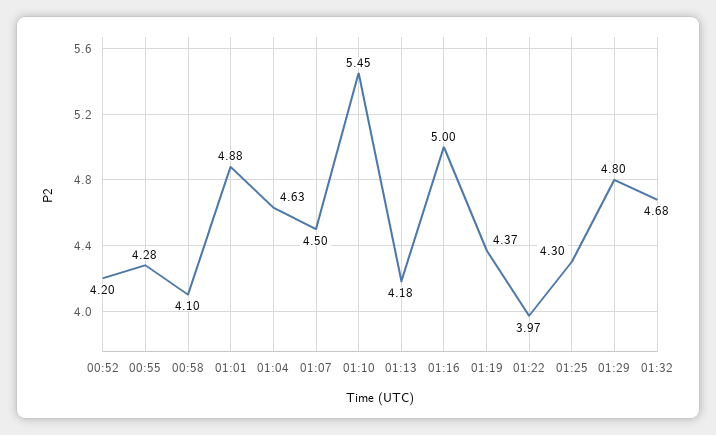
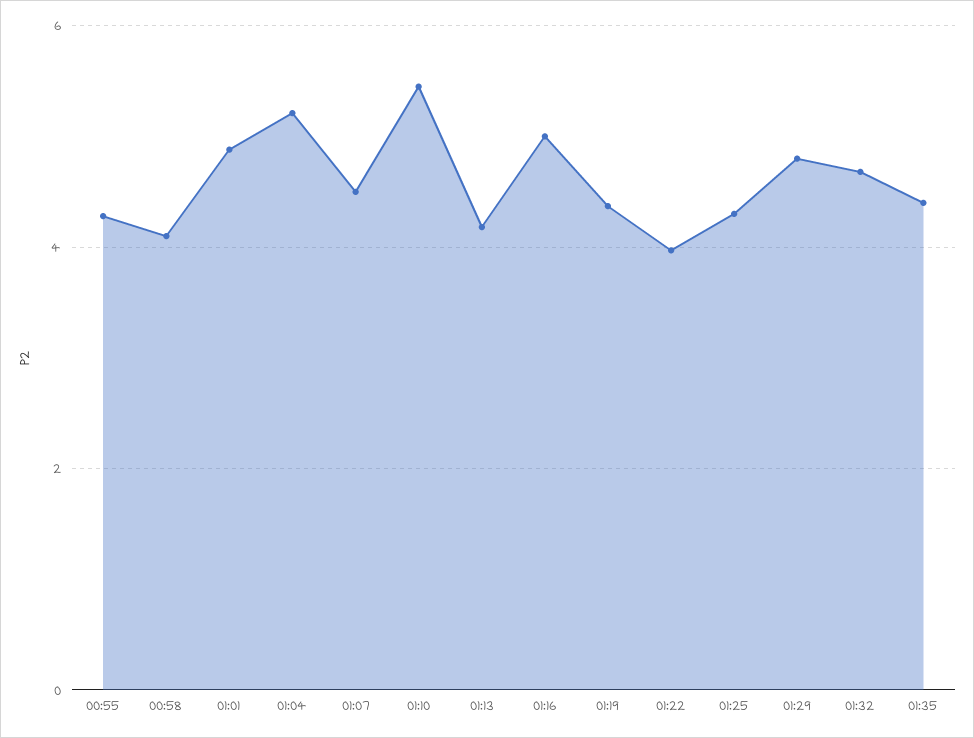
00:52: 4.2 -> none
01:04: 4.63 -> 5.2
01:35: none -> 4.4

